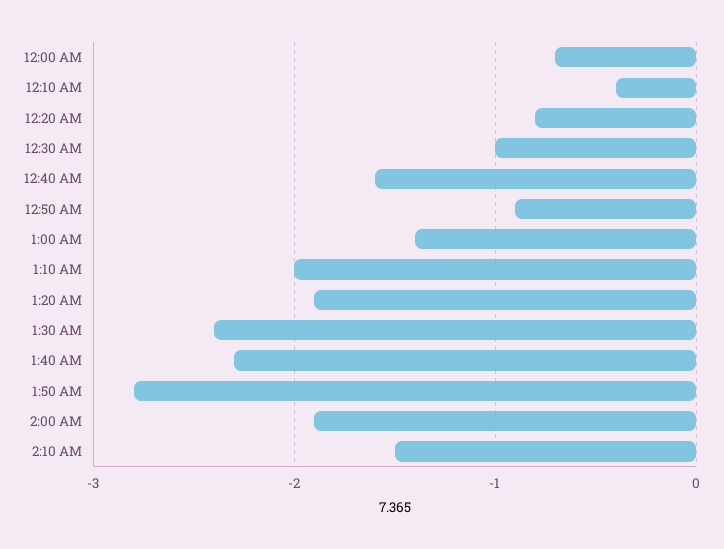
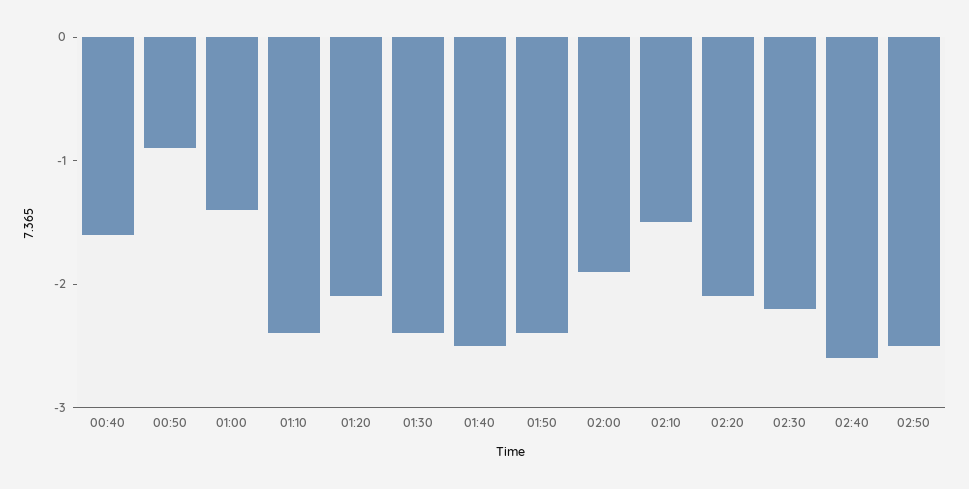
12:00 AM: -0.7 -> none
12:10 AM: -0.4 -> none
12:20 AM: -0.8 -> none
12:30 AM: -1 -> none
1:10 AM: -2 -> -2.4
1:20 AM: -1.9 -> -2.1
1:40 AM: -2.3 -> -2.5
1:50 AM: -2.8 -> -2.4
02:20: none -> -2.1
02:30: none -> -2.2
02:40: none -> -2.6
02:50: none -> -2.5

